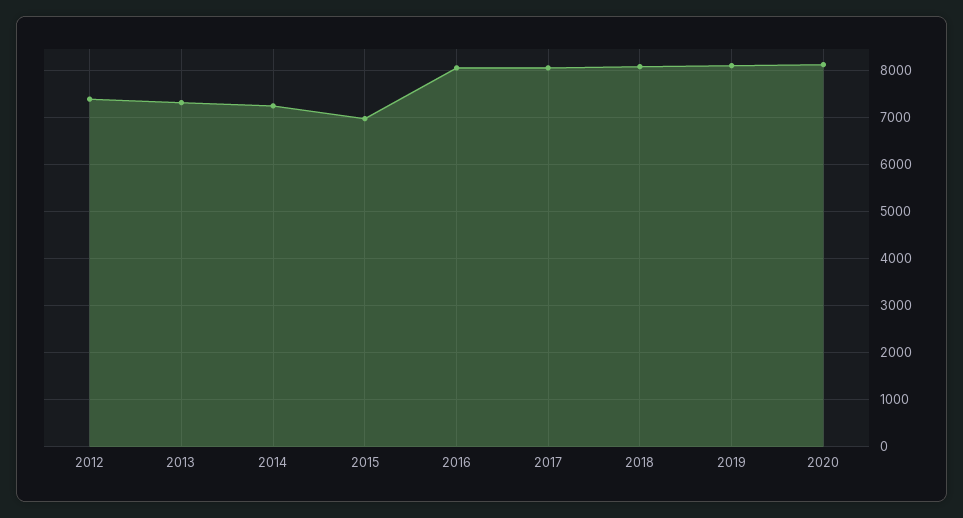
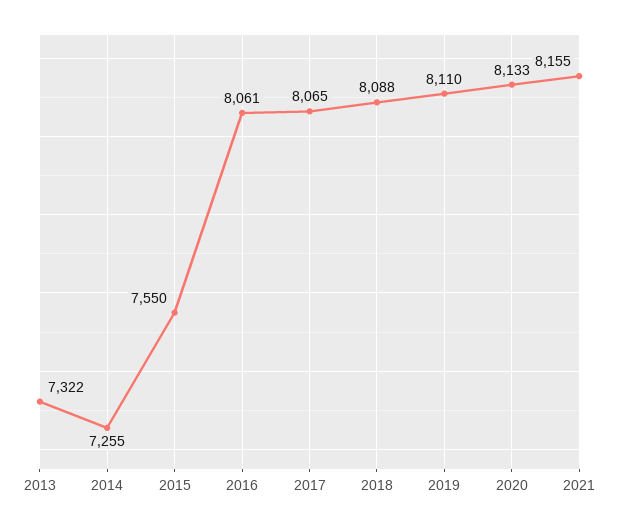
2012: 7400 -> none
2015: 7000 -> 7550
2021: none -> 8155

